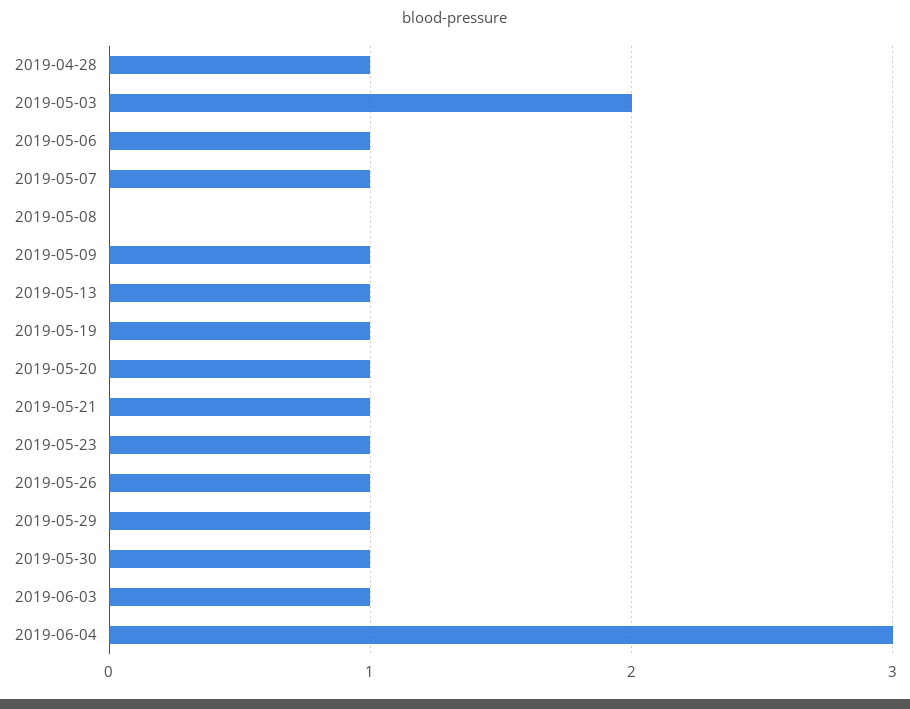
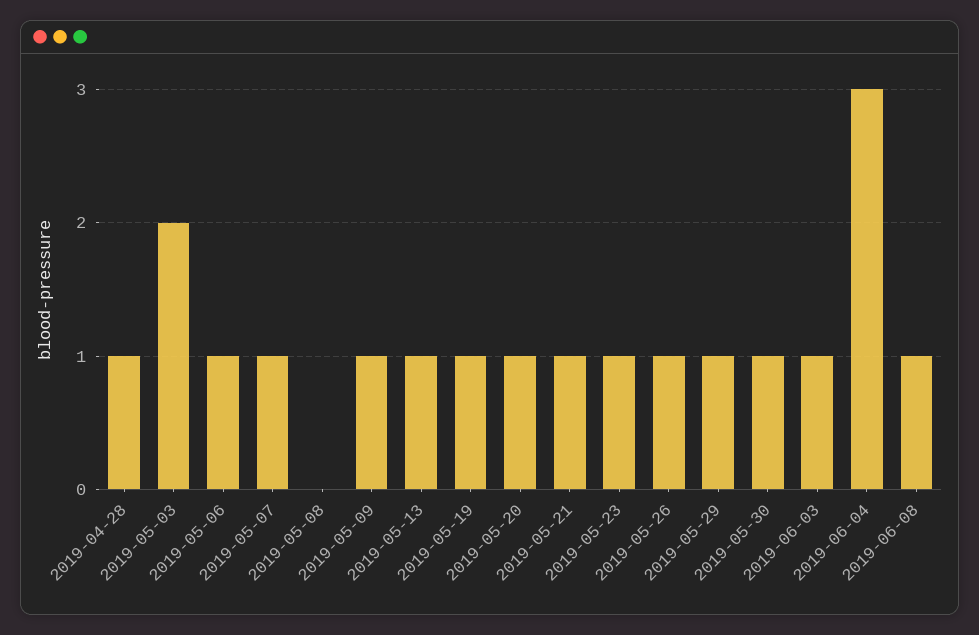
2019-06-08: none -> 1

